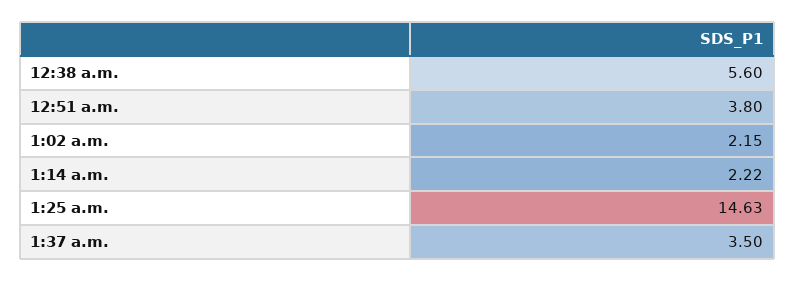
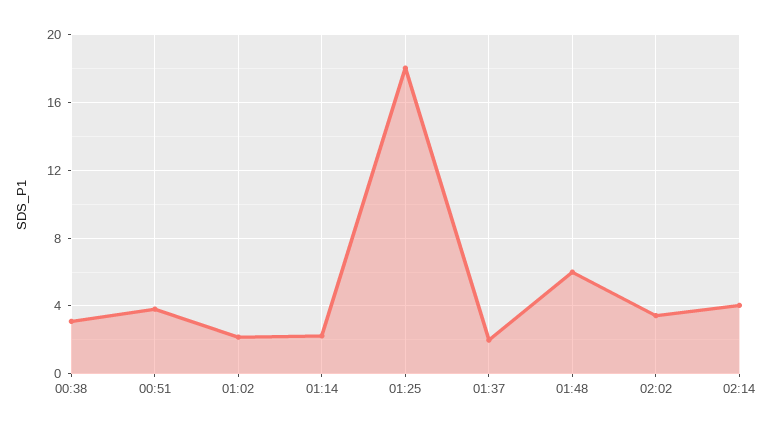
12:38 a.m.: 5.6 -> 3
1:25 a.m.: 14.63 -> 18
1:37 a.m.: 3.5 -> 2
01:48: none -> 6
02:02: none -> 3.5
02:14: none -> 4

